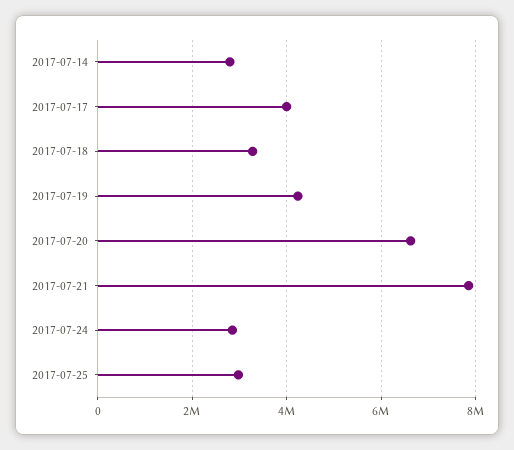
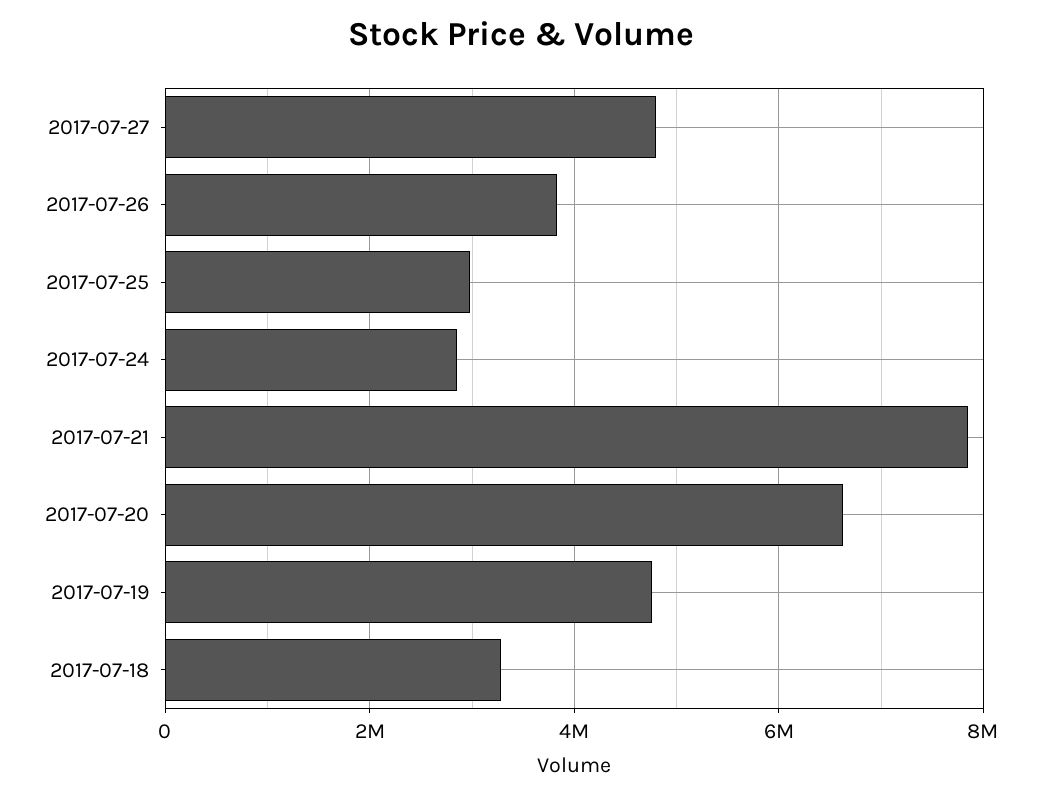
2017-07-14: 2800000 -> none
2017-07-17: 4000000 -> none
2017-07-19: 4200000 -> 4800000
2017-07-27: none -> 4800000
2017-07-26: none -> 3800000

